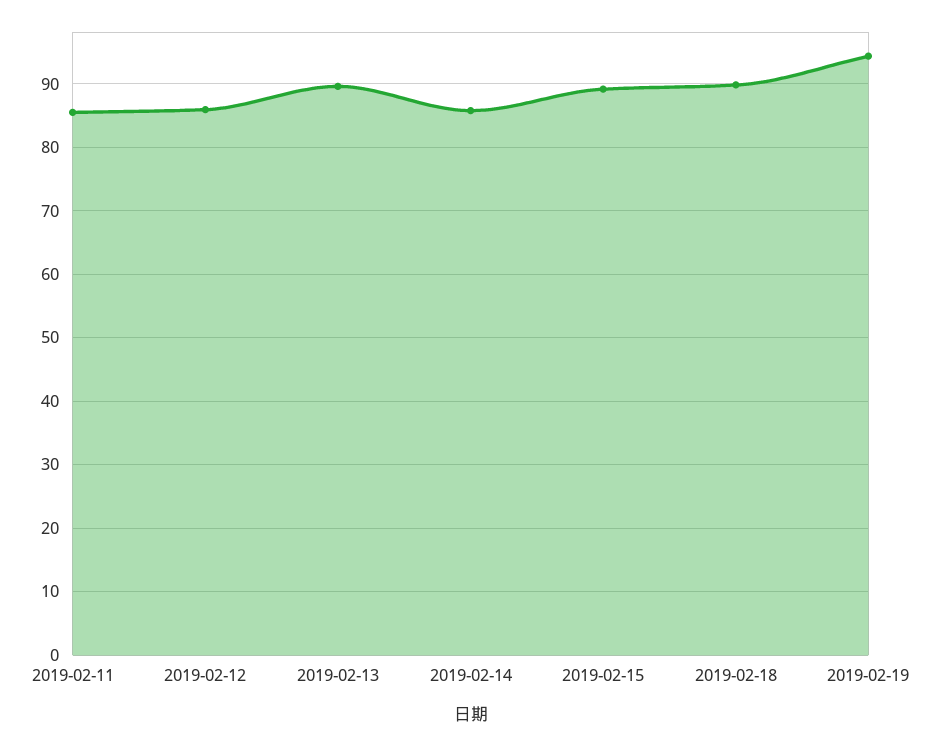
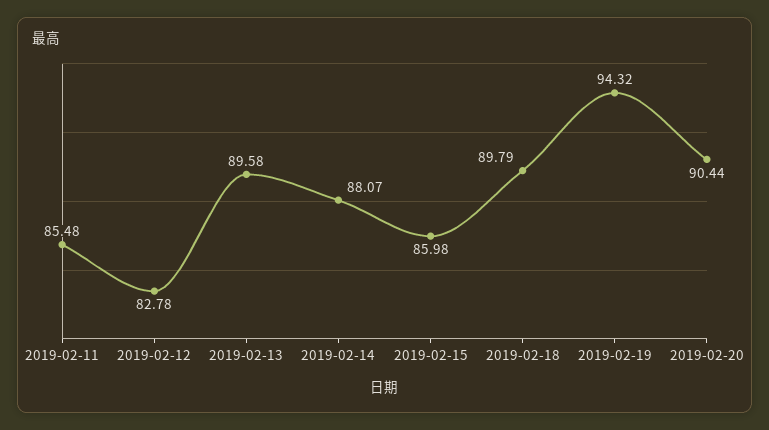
2019-02-12: 86 -> 82.78
2019-02-14: 86 -> 88.07
2019-02-15: 89 -> 85.98
2019-02-20: none -> 90.44

